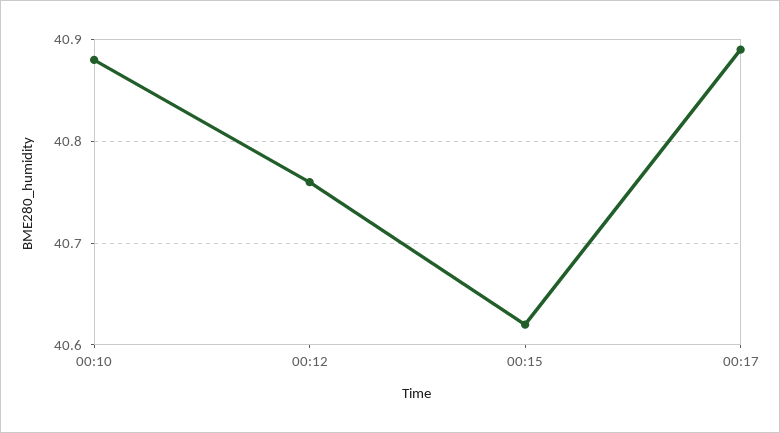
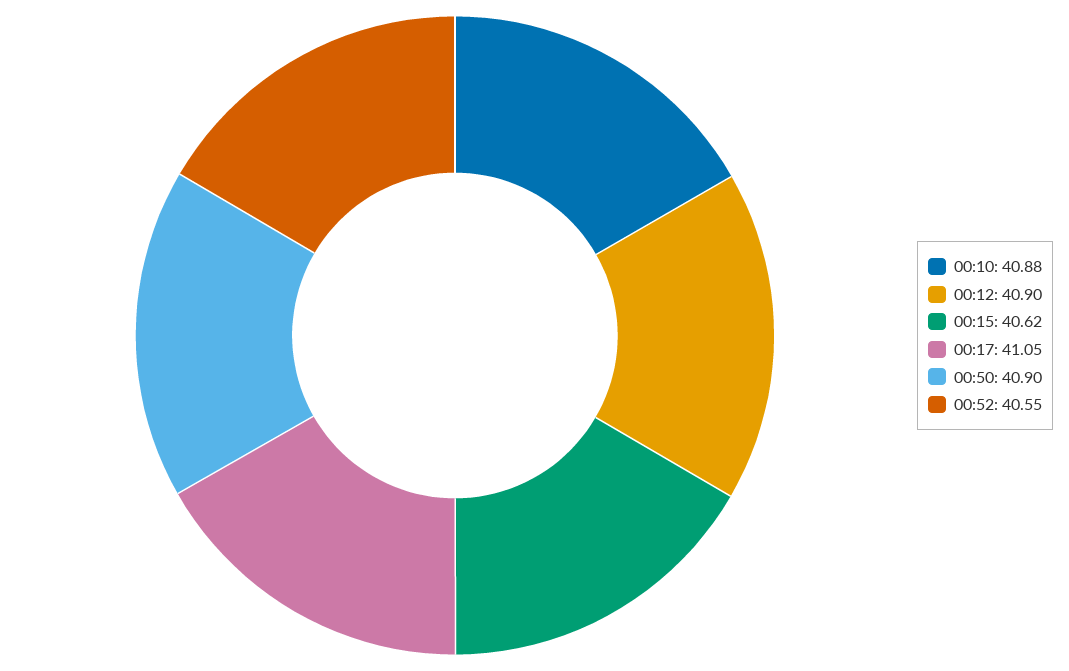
00:12: 40.76 -> 40.9
00:17: 40.89 -> 41.05
00:50: none -> 40.9
00:52: none -> 40.55

